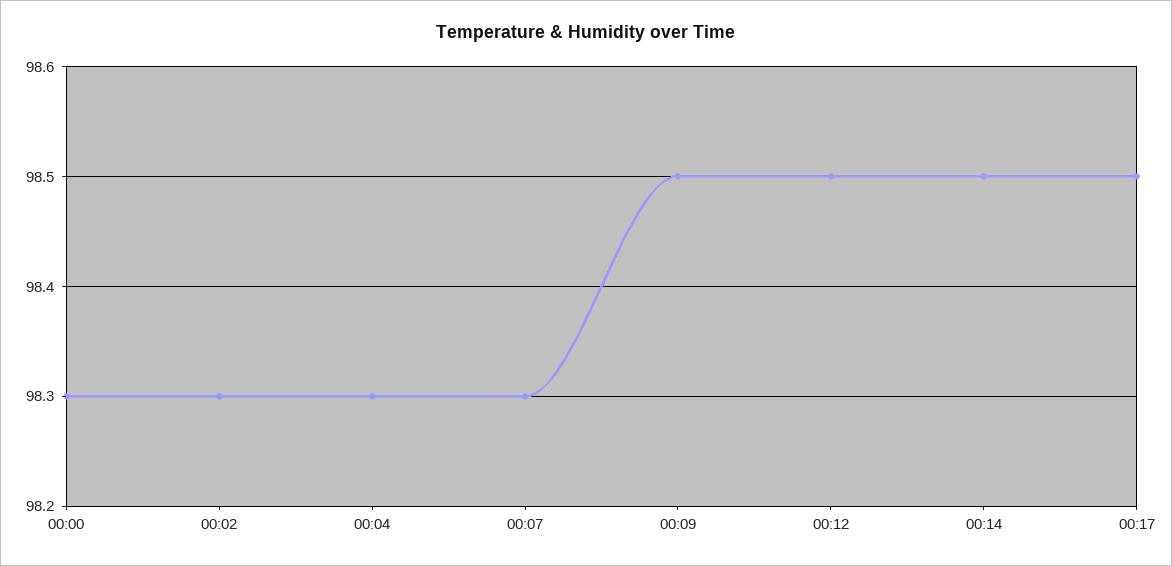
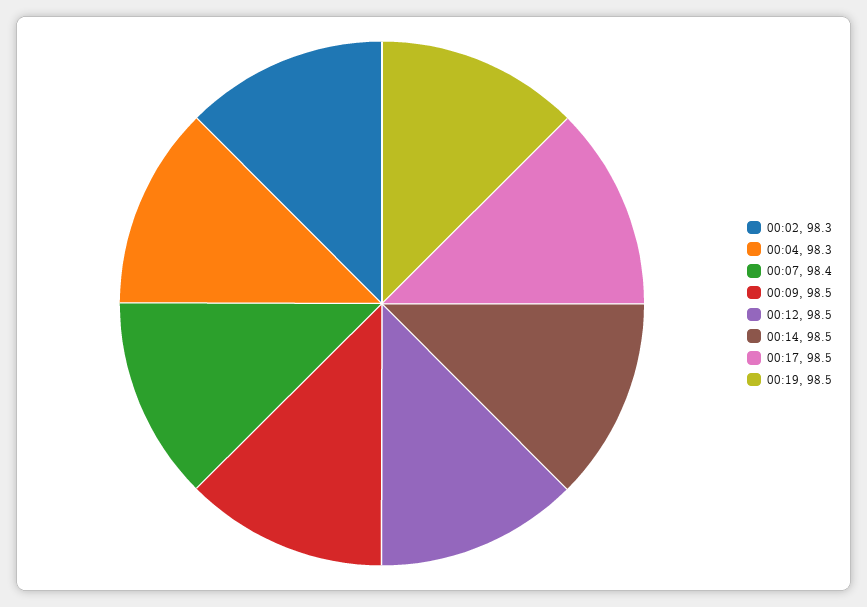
00:00: 98.3 -> none
00:07: 98.3 -> 98.4
00:19: none -> 98.5

